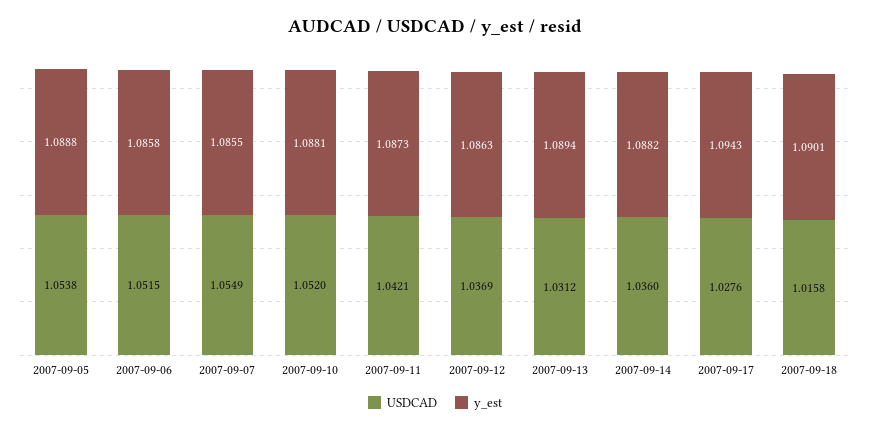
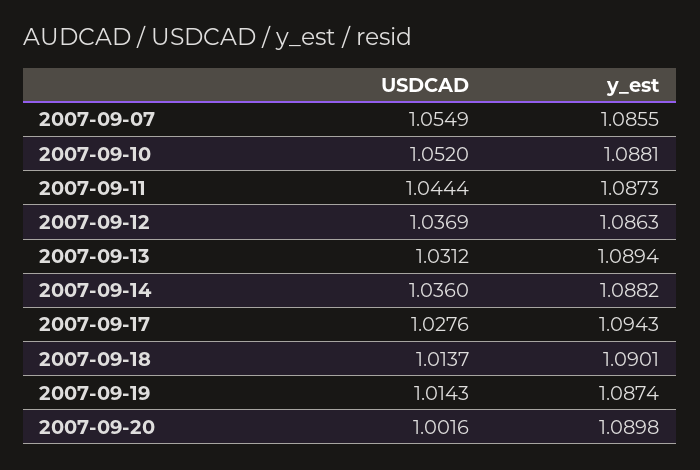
USDCAD, 2007-09-05: 1.0538 -> none
y_est, 2007-09-05: 1.0888 -> none
USDCAD, 2007-09-06: 1.0515 -> none
y_est, 2007-09-06: 1.0858 -> none
USDCAD, 2007-09-11: 1.0421 -> 1.0444
USDCAD, 2007-09-18: 1.0158 -> 1.0137
USDCAD, 2007-09-19: none -> 1.0143
y_est, 2007-09-19: none -> 1.0874
USDCAD, 2007-09-20: none -> 1.0016
y_est, 2007-09-20: none -> 1.0898

